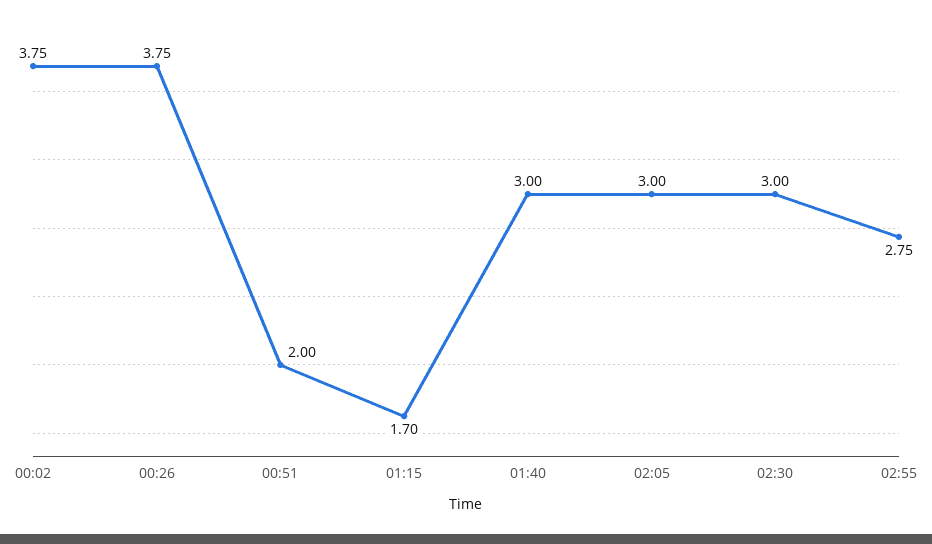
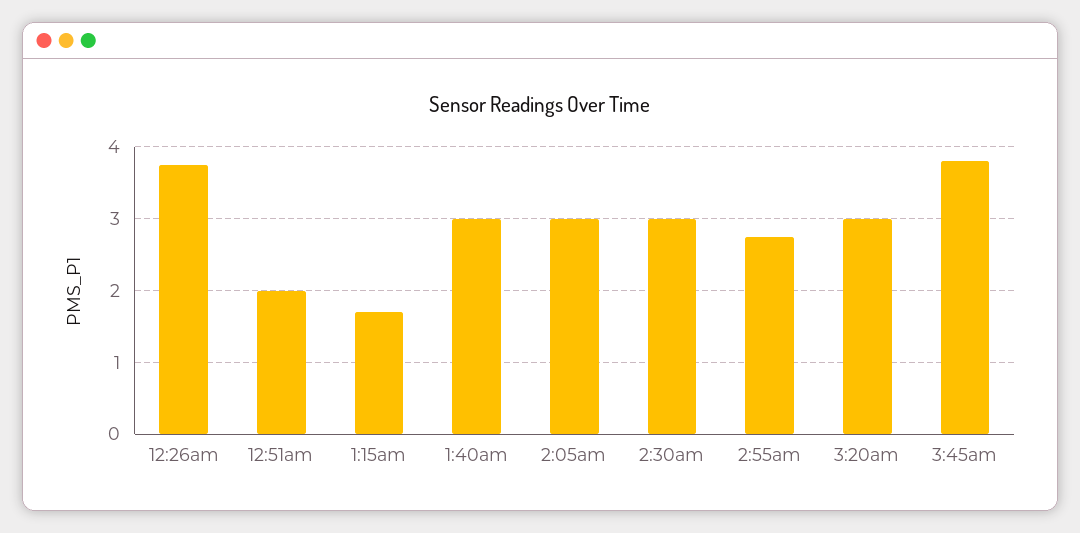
00:02: 3.75 -> none
3:20am: none -> 3
3:45am: none -> 3.8

